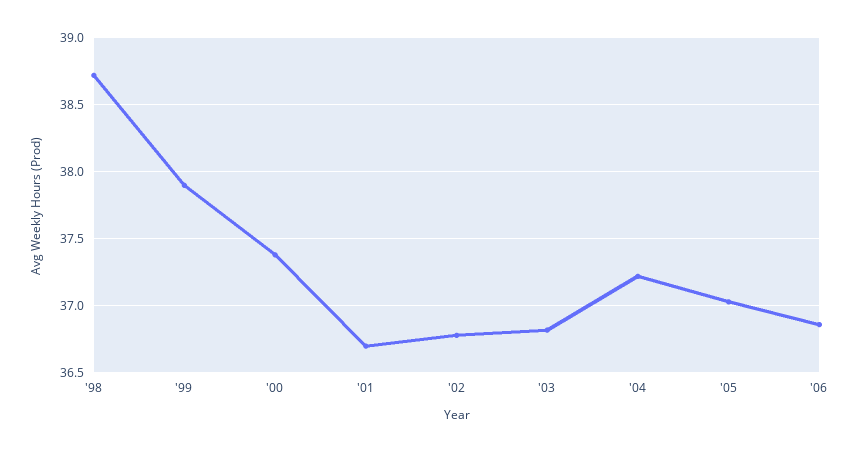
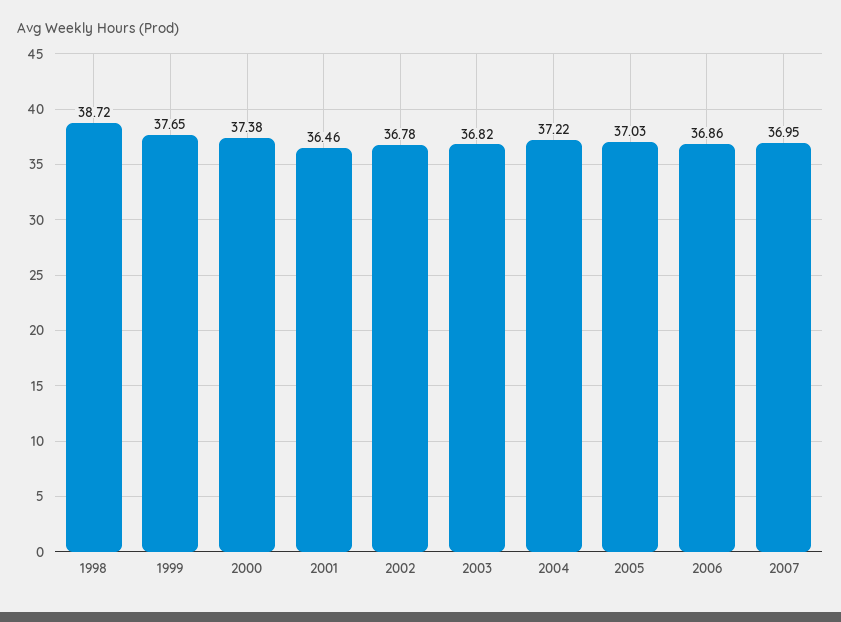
'99: 37.9 -> 37.65
'01: 36.7 -> 36.46
2007: none -> 36.95

